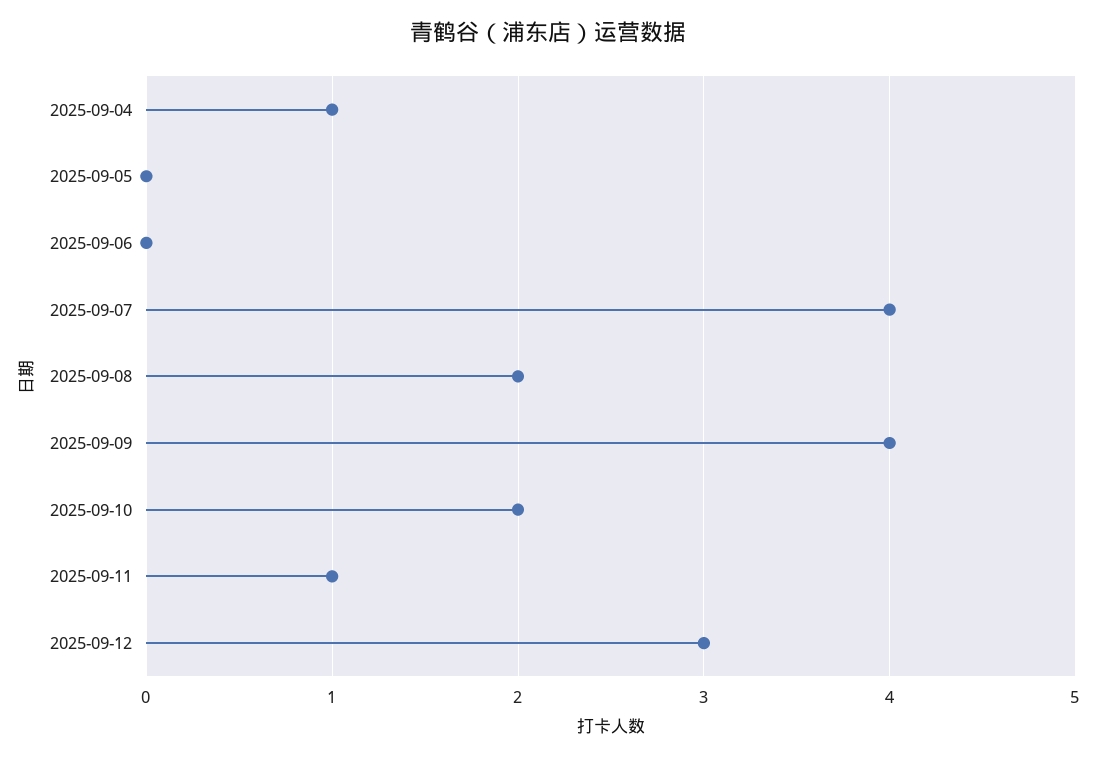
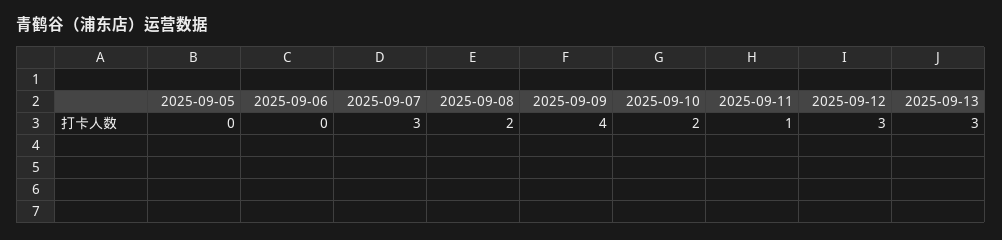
2025-09-04: 1 -> none
2025-09-07: 4 -> 3
2025-09-13: none -> 3

